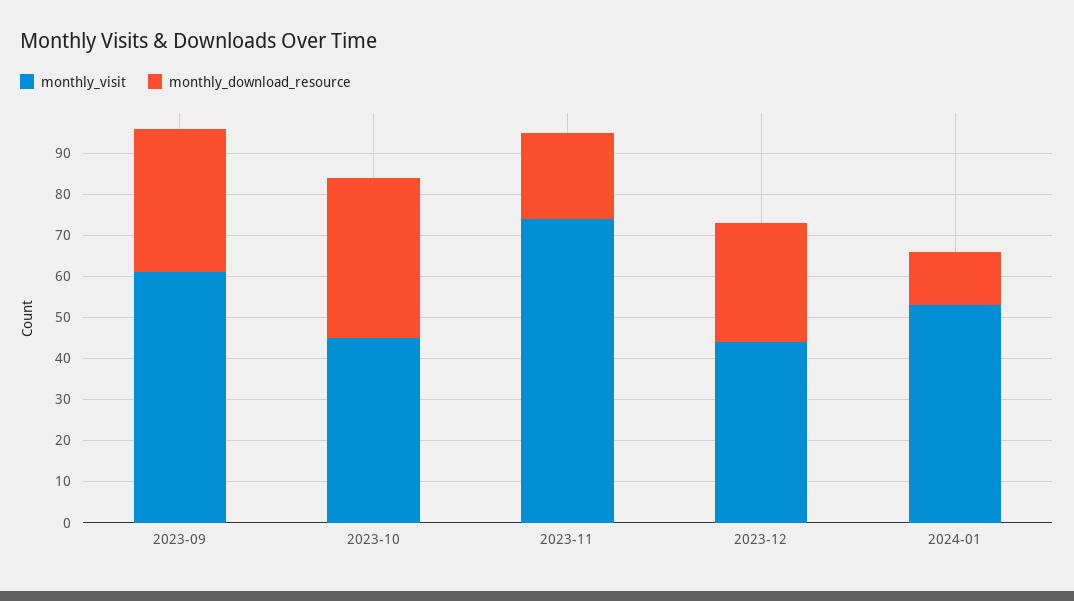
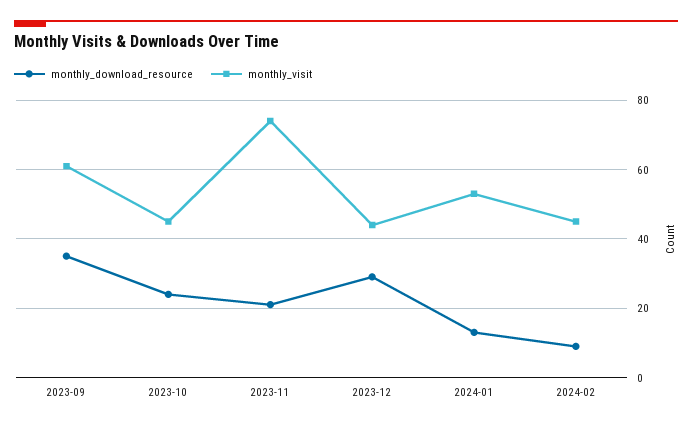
monthly_download_resource, 2023-10: 40 -> 25
monthly_download_resource, 2024-02: none -> 10
monthly_visit, 2024-02: none -> 45

